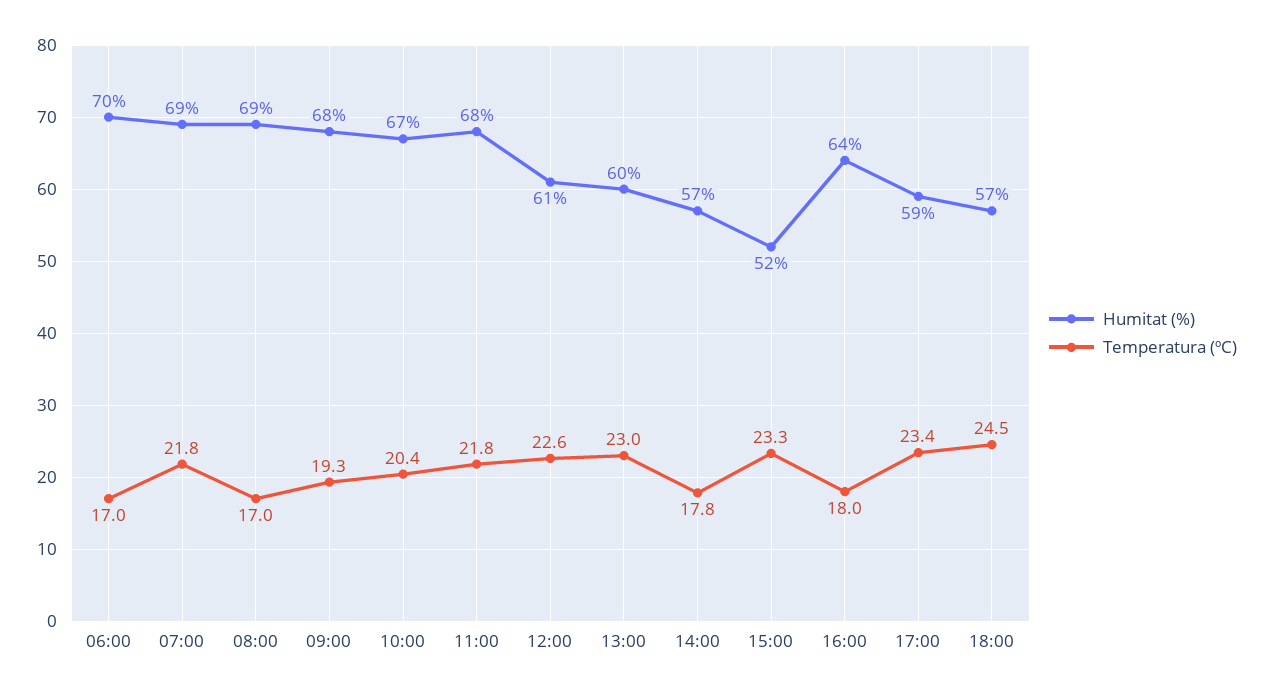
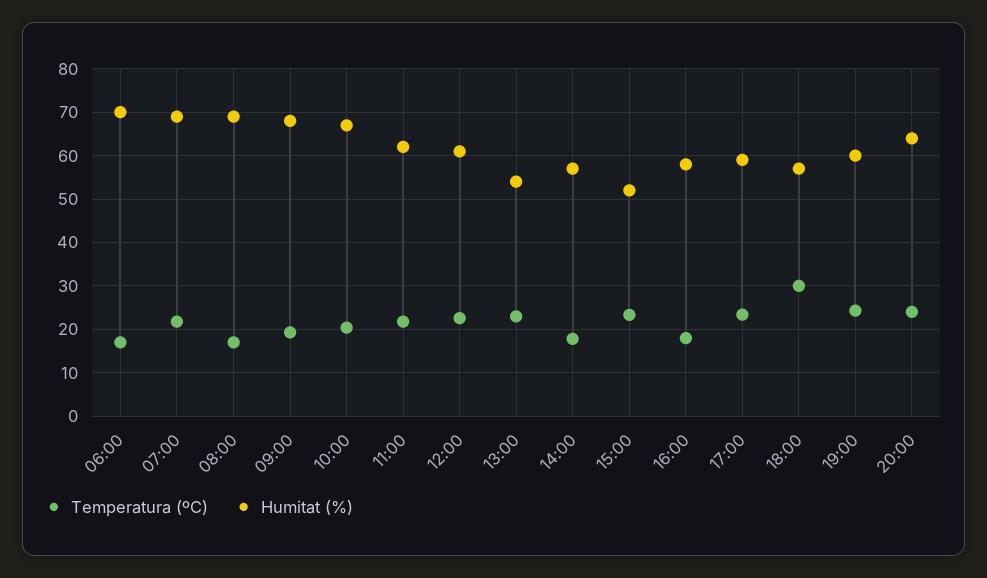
Humitat (%), 11:00: 68 -> 62
Humitat (%), 13:00: 60 -> 54
Humitat (%), 16:00: 64 -> 58
Temperatura (ºC), 18:00: 24.5 -> 30
Temperatura (ºC), 19:00: none -> 24
Humitat (%), 19:00: none -> 60
Temperatura (ºC), 20:00: none -> 24
Humitat (%), 20:00: none -> 64

